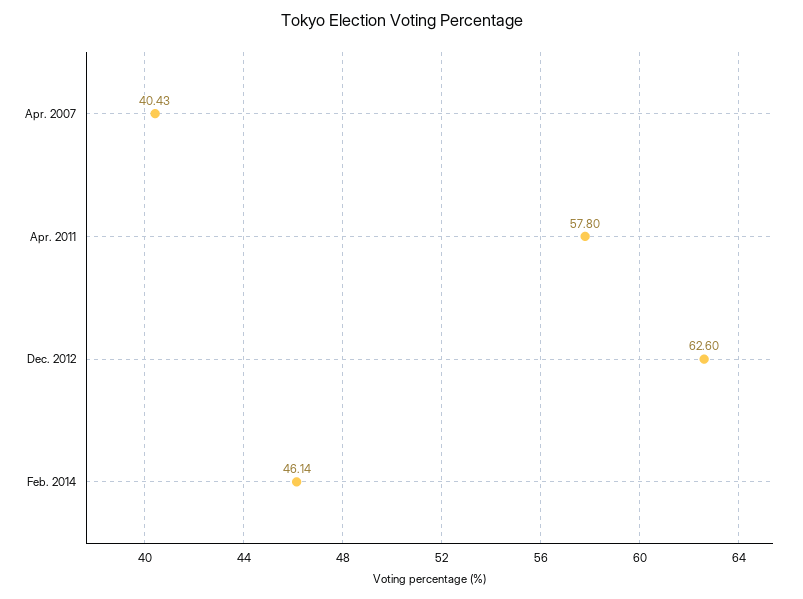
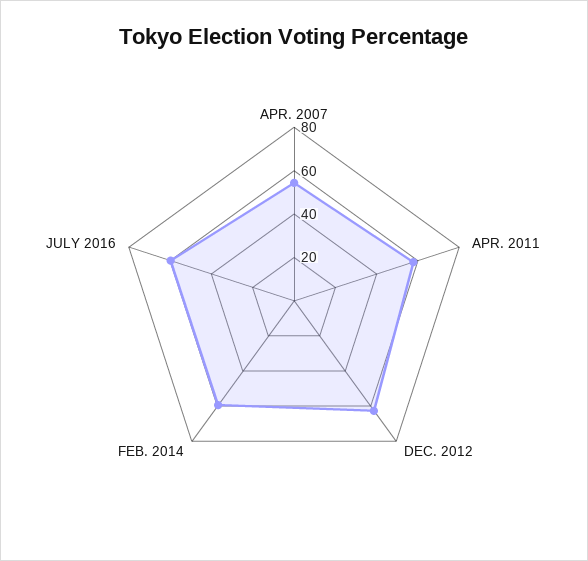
Apr. 2007: 40.43 -> 55
Feb. 2014: 46.14 -> 60
JULY 2016: none -> 60

